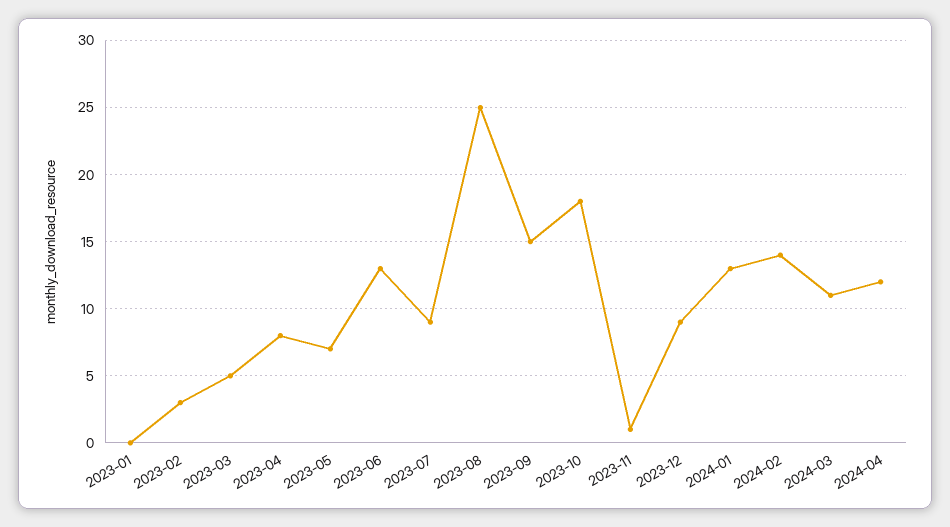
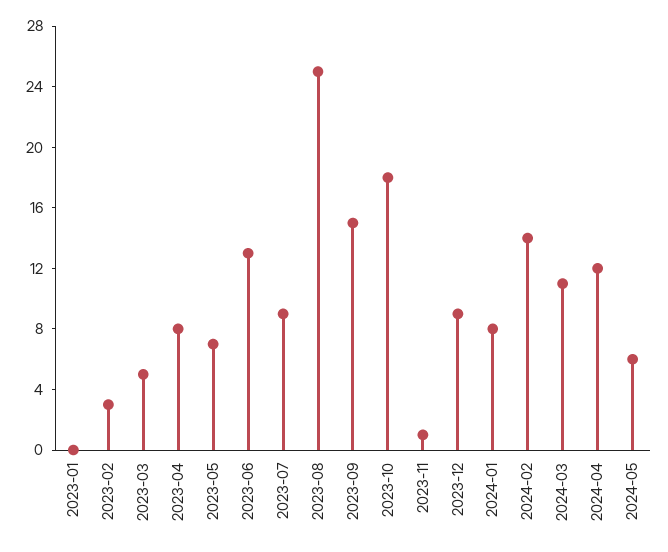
2024-01: 13 -> 8
2024-05: none -> 6

